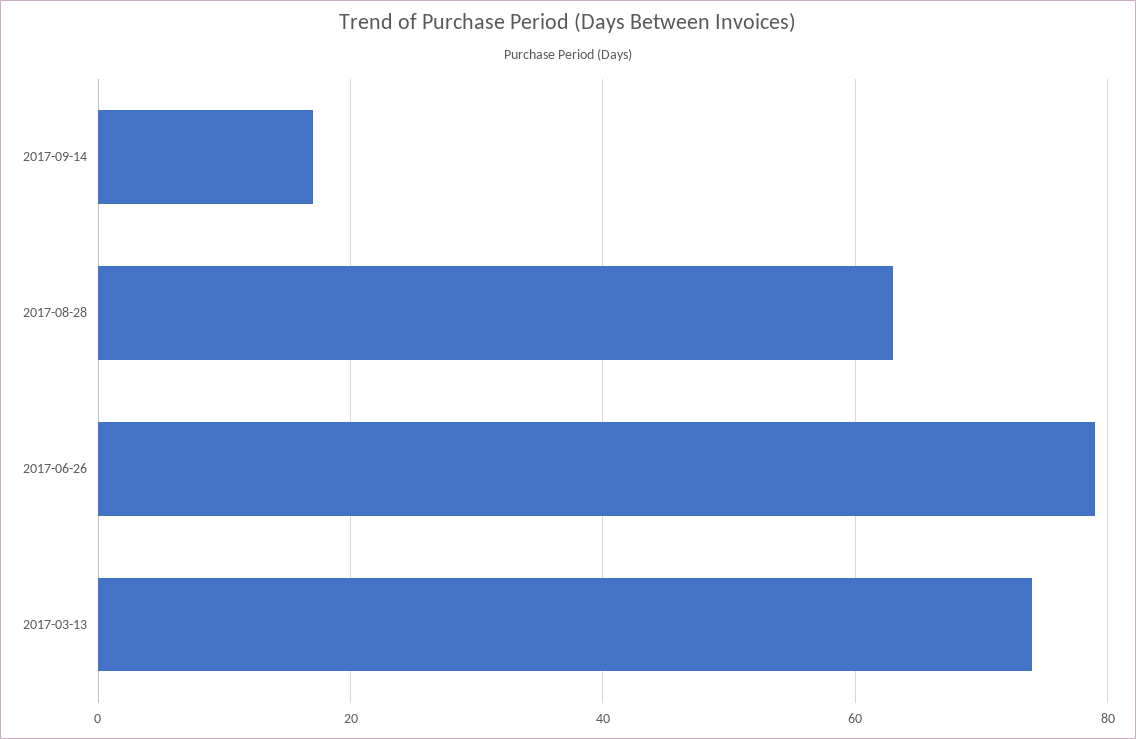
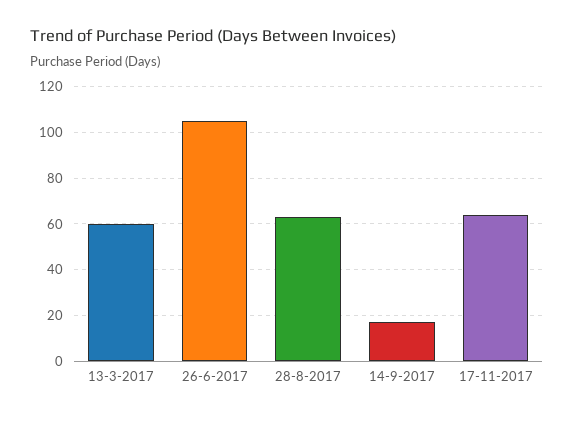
2017-06-26: 80 -> 105
2017-03-13: 75 -> 60
17-11-2017: none -> 65

